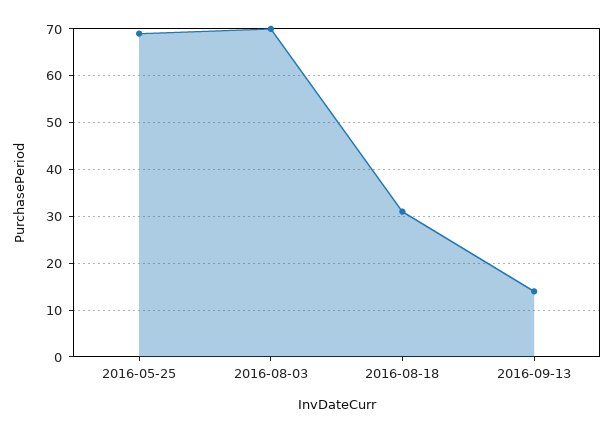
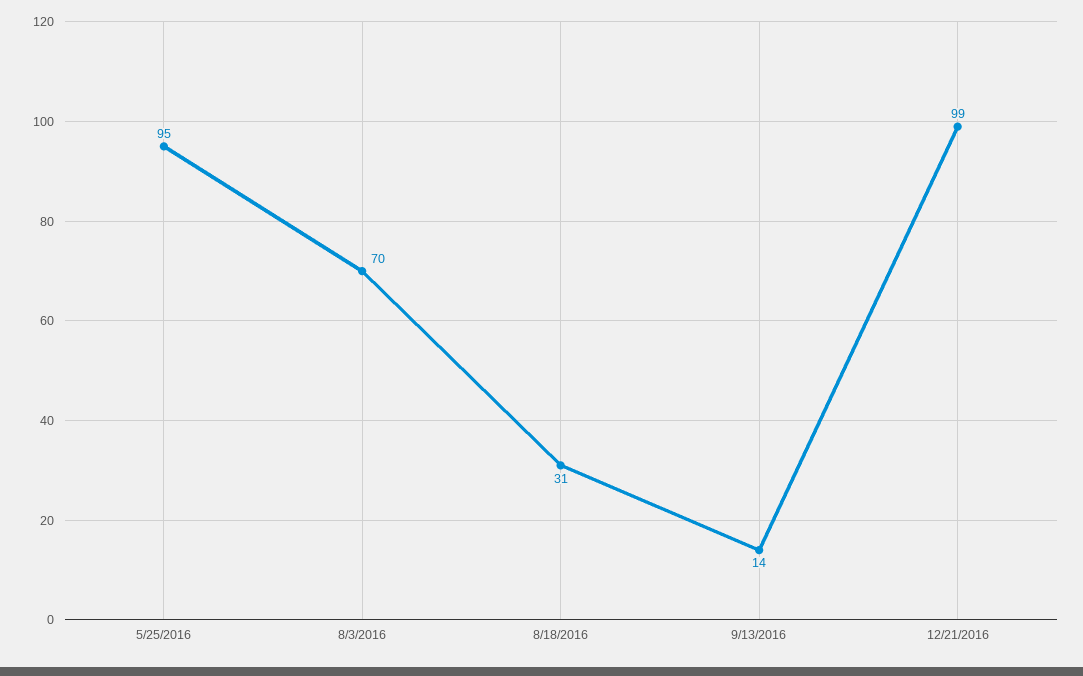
2016-05-25: 70 -> 95
12/21/2016: none -> 99

